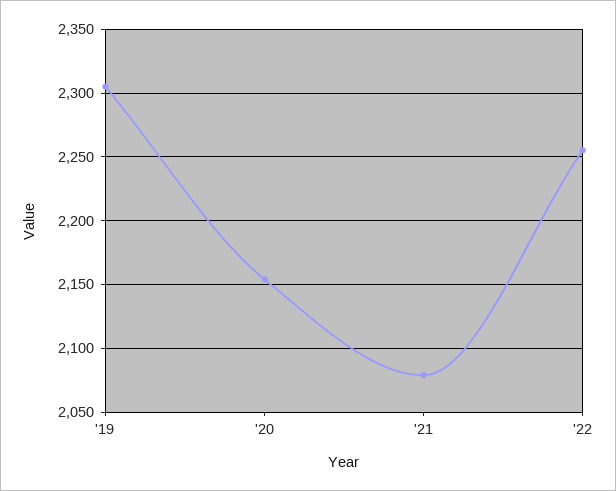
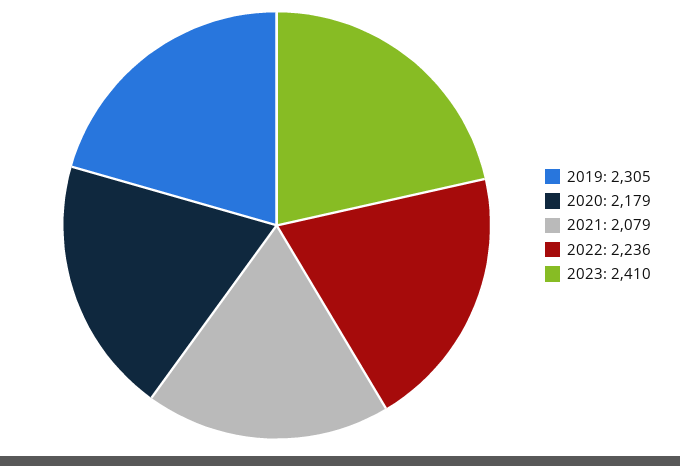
'20: 2155 -> 2179
'22: 2255 -> 2236
2023: none -> 2410

